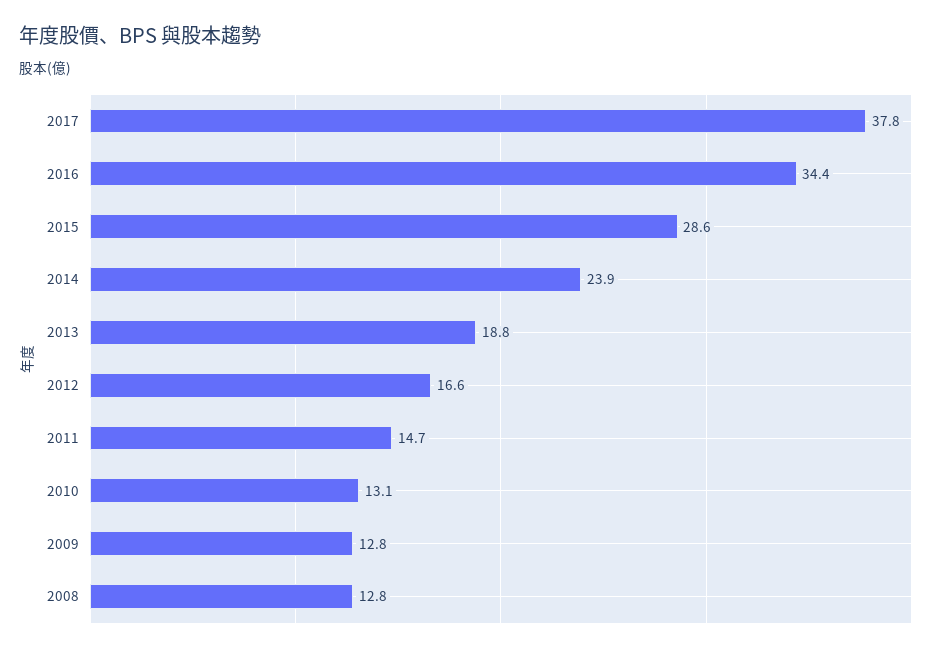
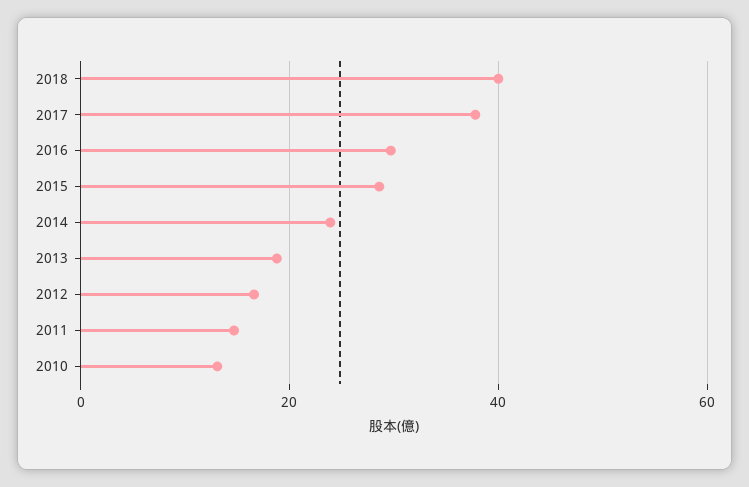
2016: 34.4 -> 30
2009: 12.8 -> none
2008: 12.8 -> none
2018: none -> 40

